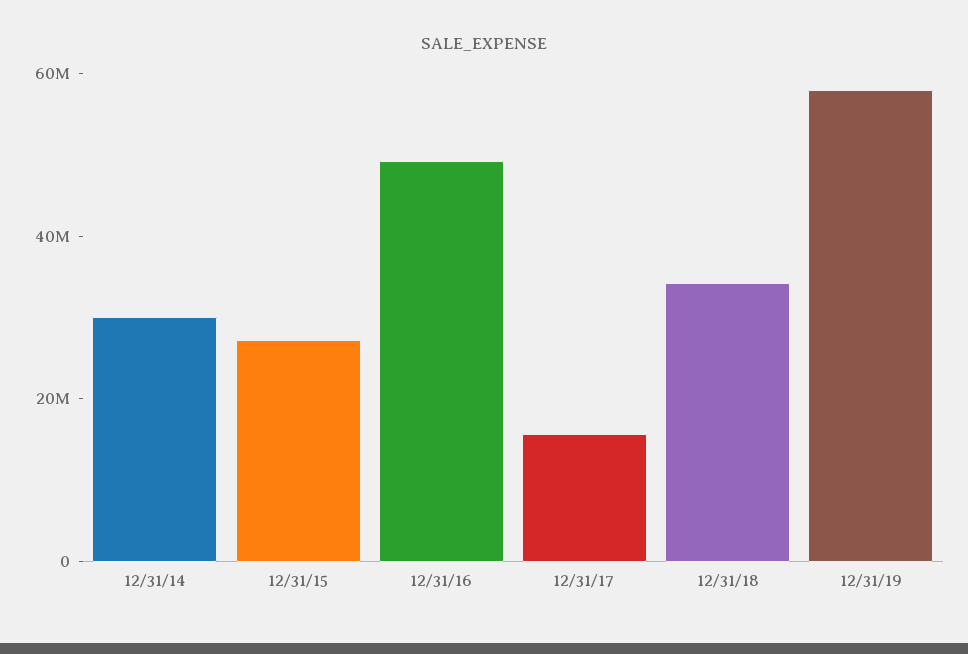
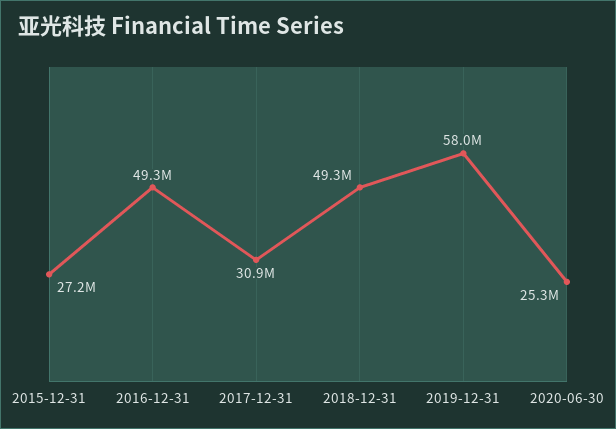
12/31/14: 30000000 -> none
12/31/17: 15000000 -> 30900000
12/31/18: 35000000 -> 49300000
2020-06-30: none -> 25300000

